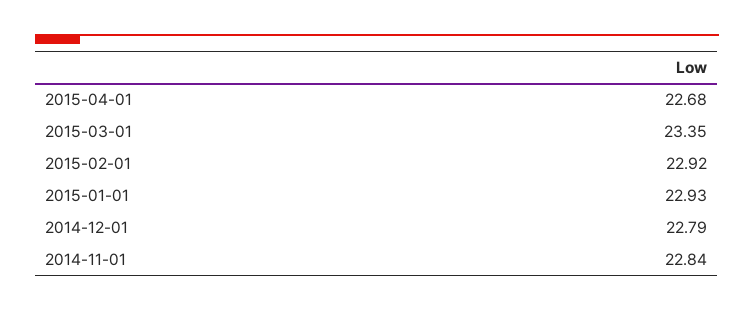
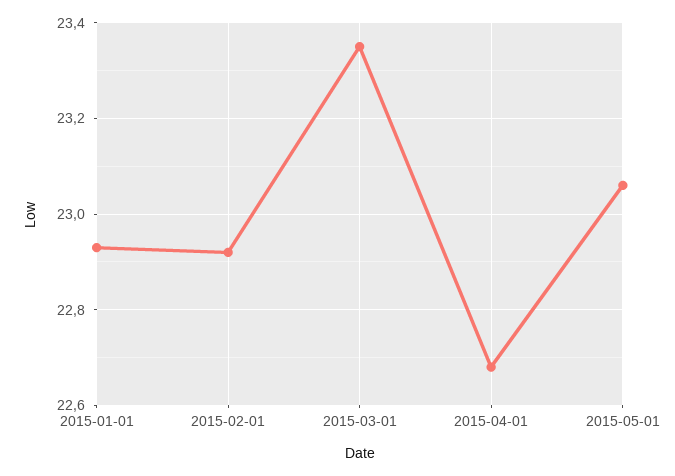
2014-12-01: 22.79 -> none
2014-11-01: 22.84 -> none
2015-05-01: none -> 23.05

